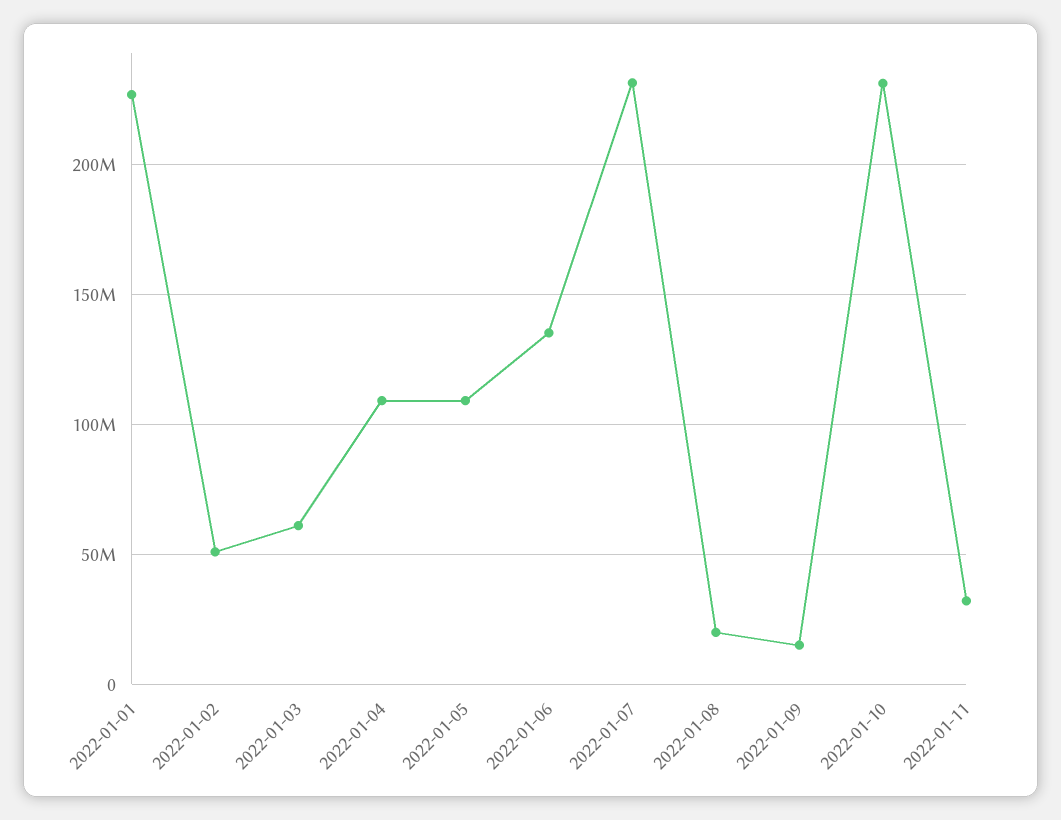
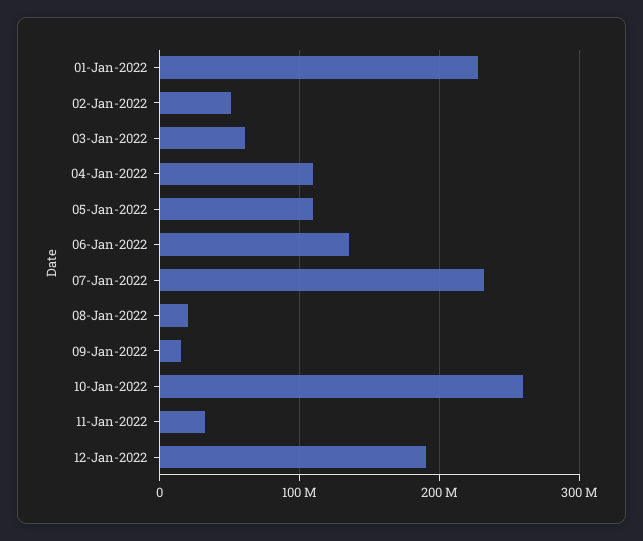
2022-01-10: 230000000 -> 260000000
12-Jan-2022: none -> 190000000

